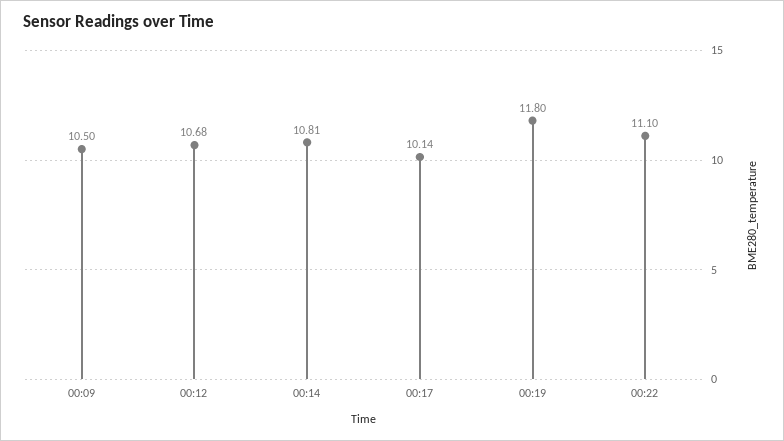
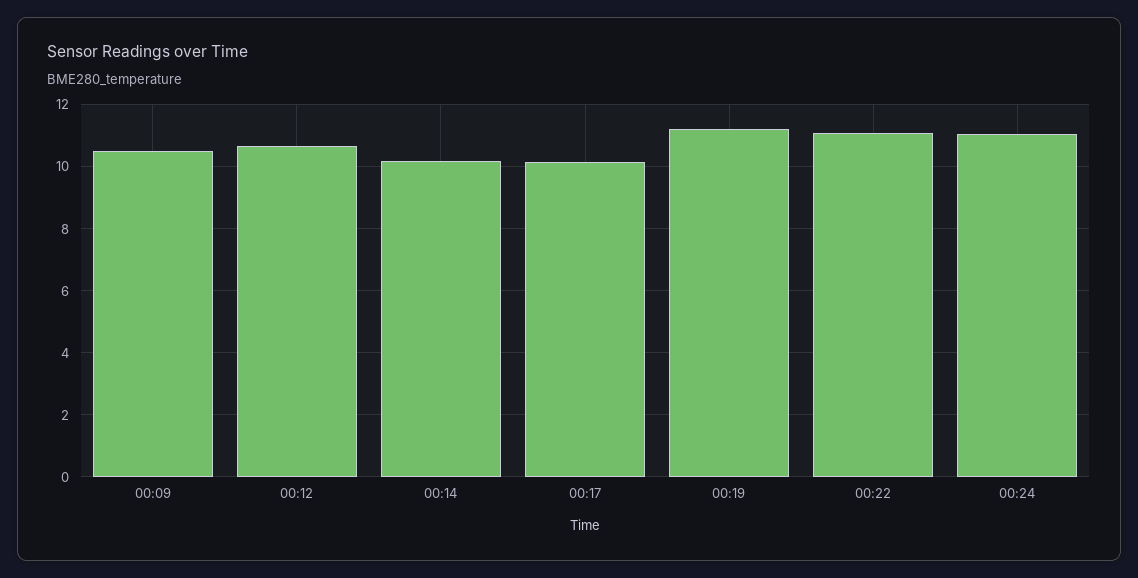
00:14: 10.81 -> 10.2
00:19: 11.8 -> 11.2
00:24: none -> 11

